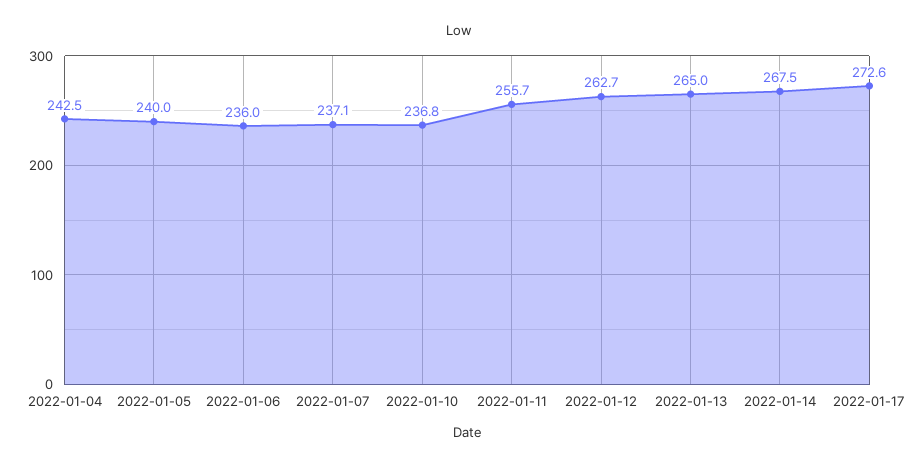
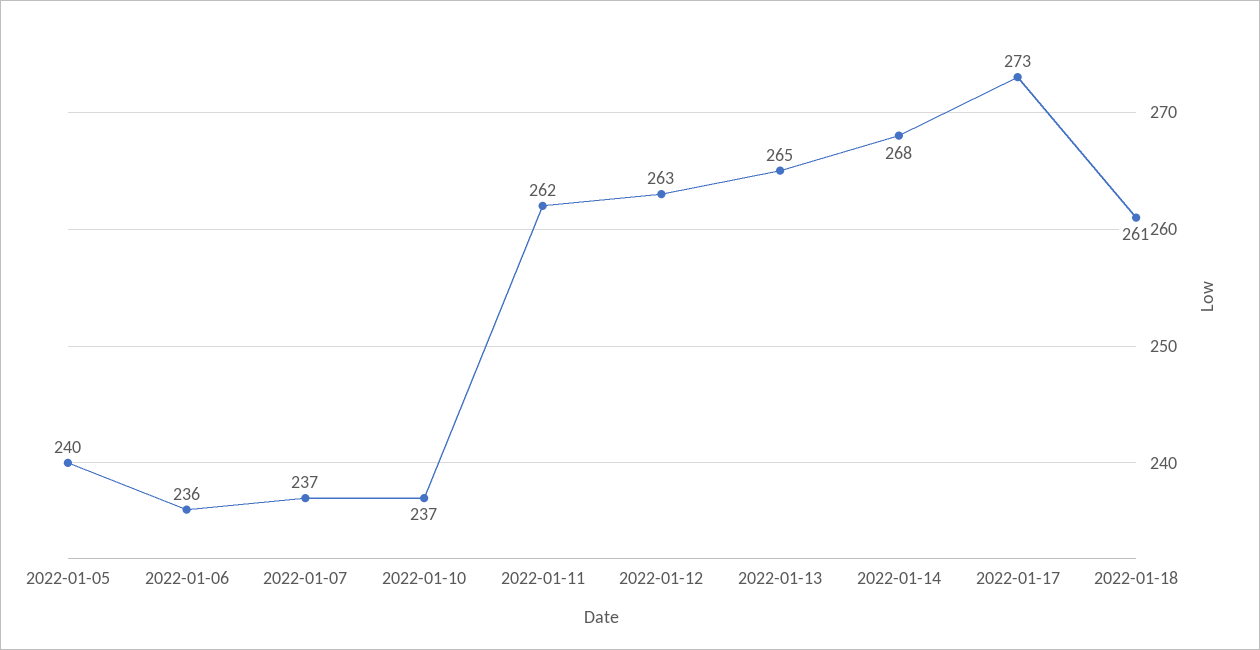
2022-01-04: 242.5 -> none
2022-01-11: 255.7 -> 262
2022-01-18: none -> 261

